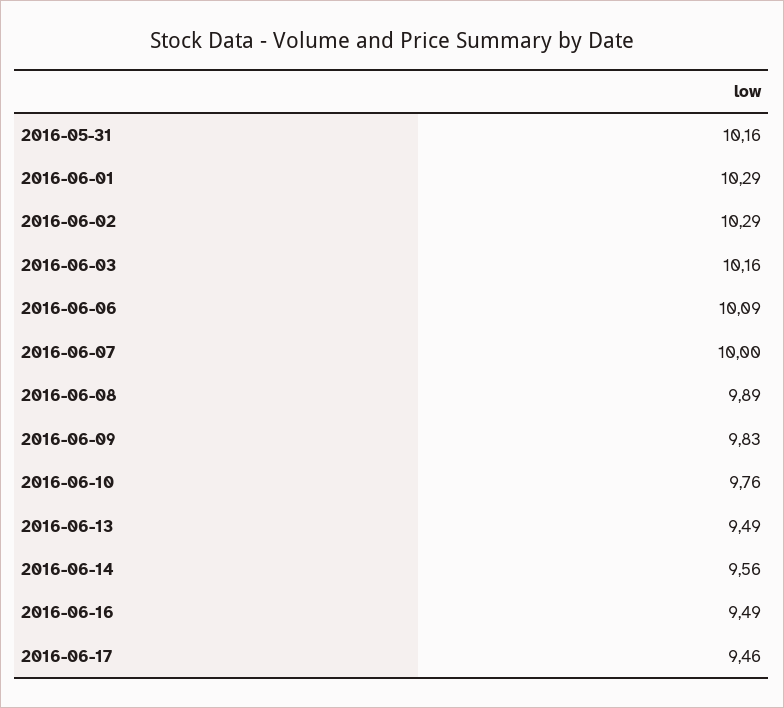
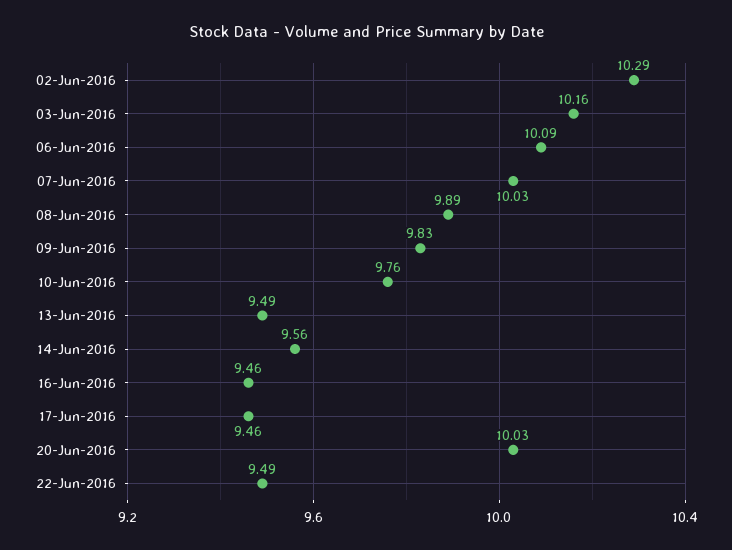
2016-05-31: 10.16 -> none
2016-06-01: 10.29 -> none
2016-06-07: 10 -> 10.03
2016-06-16: 9.49 -> 9.46
20-Jun-2016: none -> 10.03
22-Jun-2016: none -> 9.49

